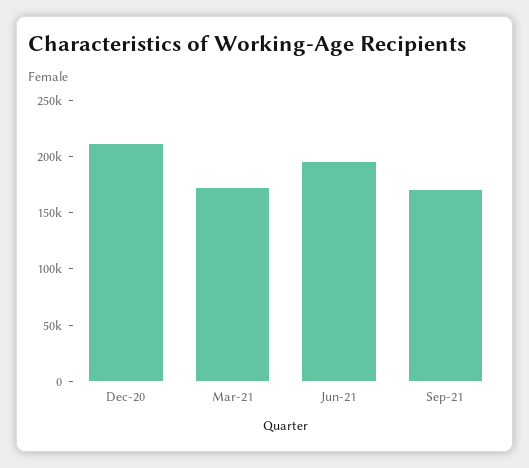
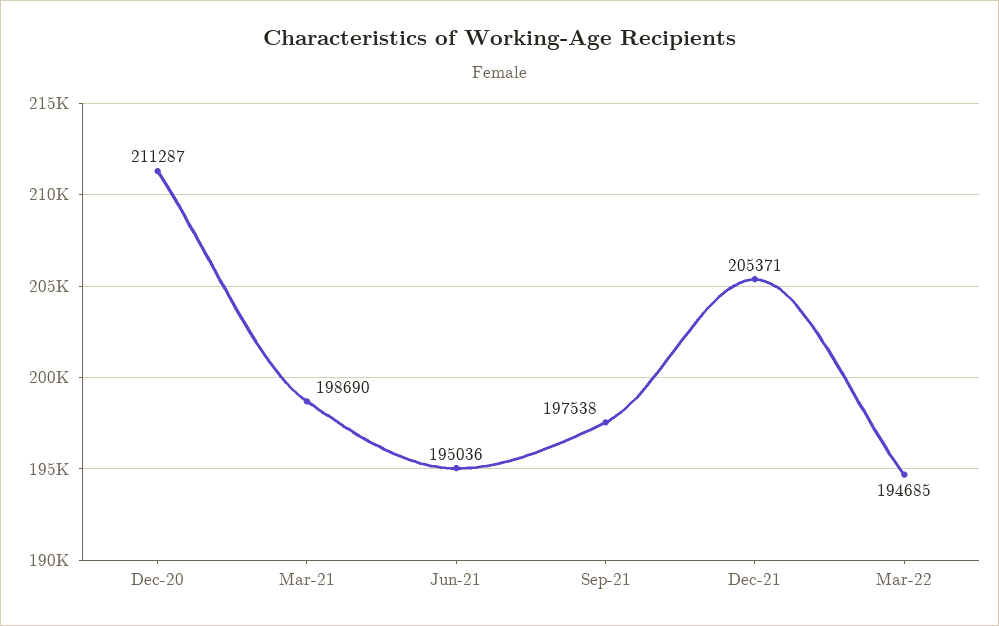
Mar-21: 170000 -> 198690
Sep-21: 170000 -> 197538
Dec-21: none -> 205371
Mar-22: none -> 194685

